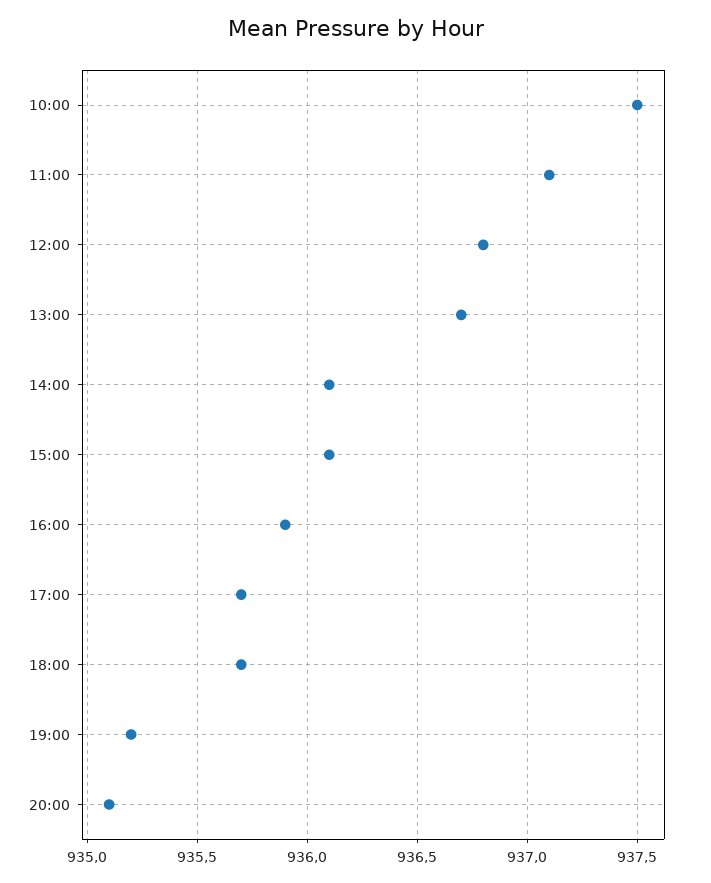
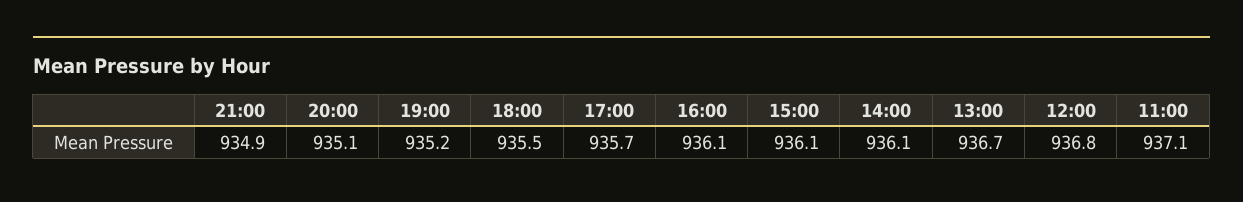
10:00: 937.5 -> none
16:00: 935.9 -> 936.1
18:00: 935.7 -> 935.5
21:00: none -> 934.9

